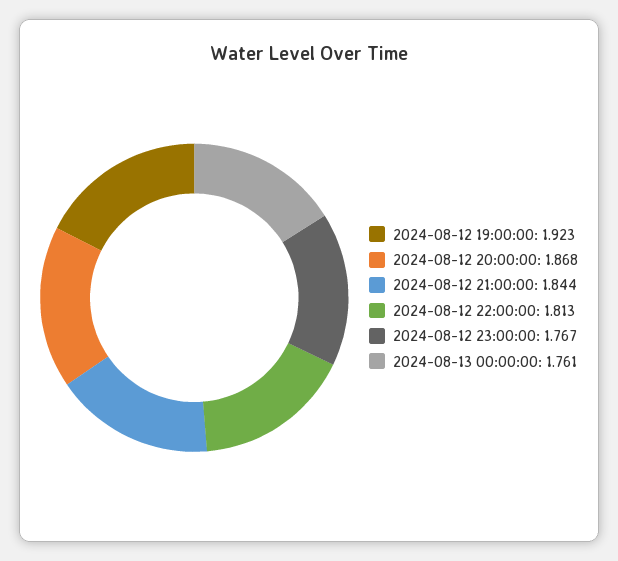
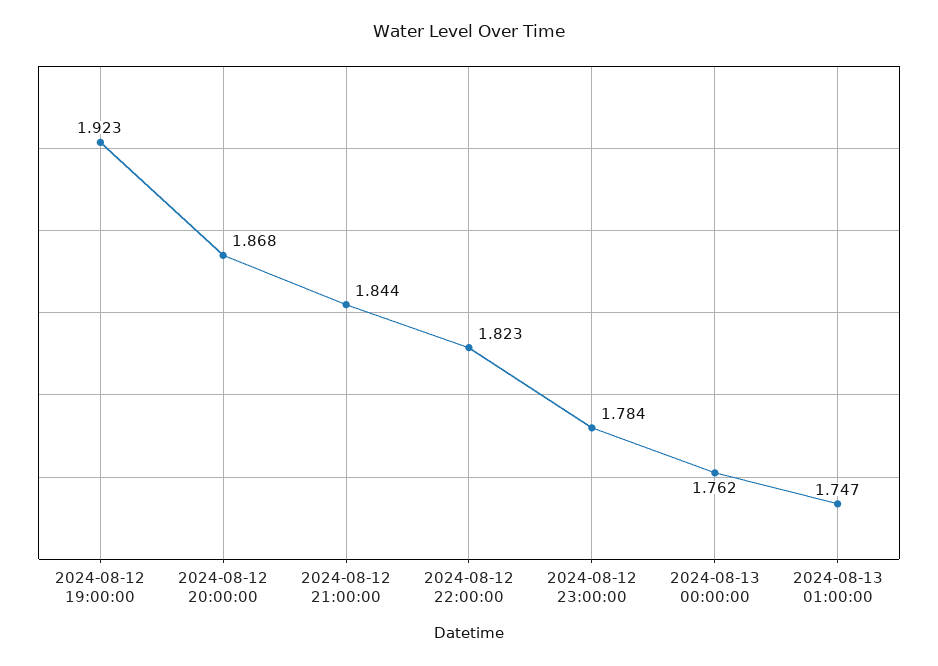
2024-08-12 22:00:00: 1.813 -> 1.823
2024-08-12 23:00:00: 1.767 -> 1.784
2024-08-13 00:00:00: 1.761 -> 1.762
2024-08-13 01:00:00: none -> 1.747

